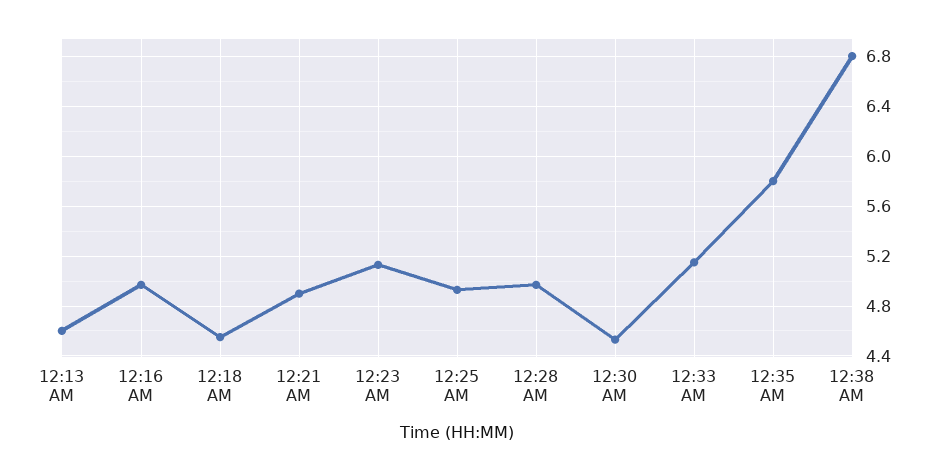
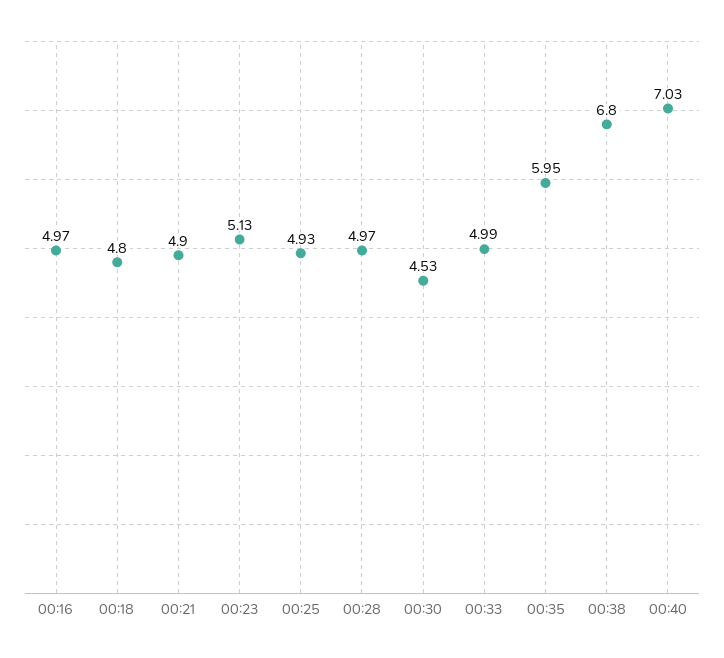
12:13 AM: 4.6 -> none
12:18 AM: 4.55 -> 4.8
12:33 AM: 5.15 -> 4.99
12:35 AM: 5.8 -> 5.95
00:40: none -> 7.03

